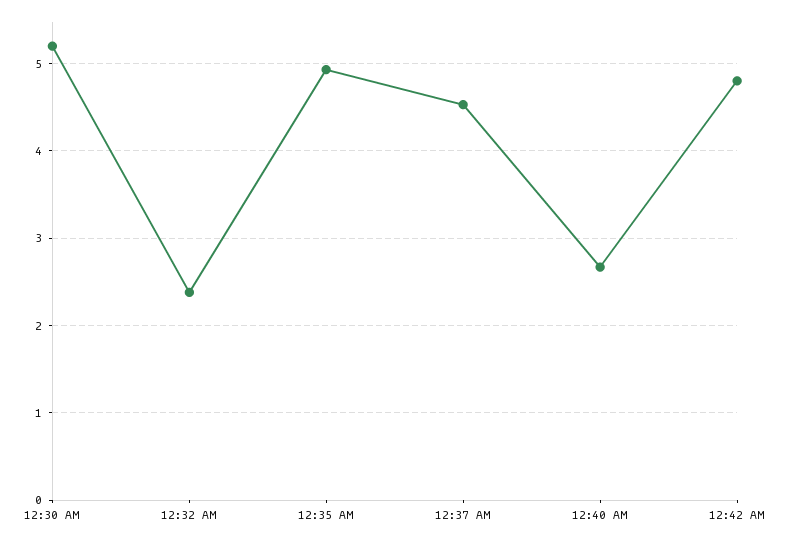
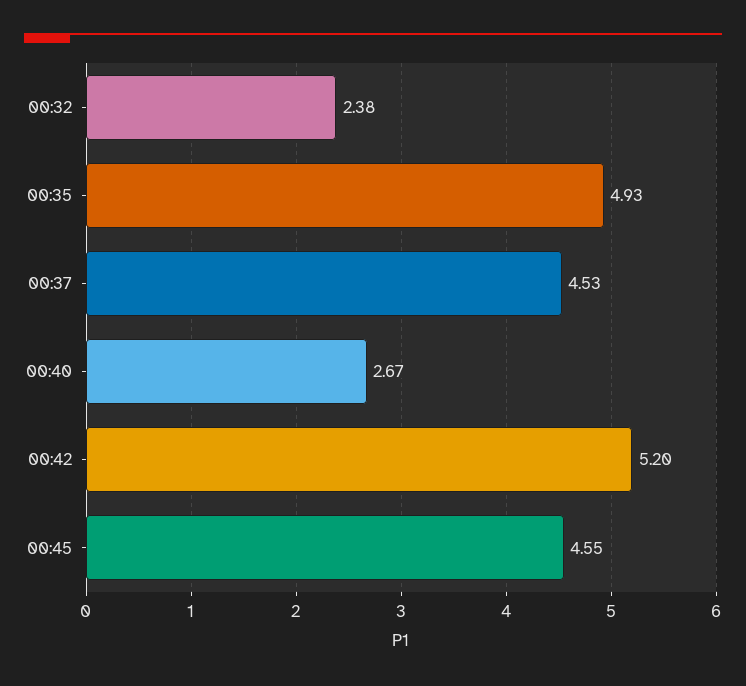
12:30 AM: 5.2 -> none
12:42 AM: 4.8 -> 5.2
00:45: none -> 4.55

